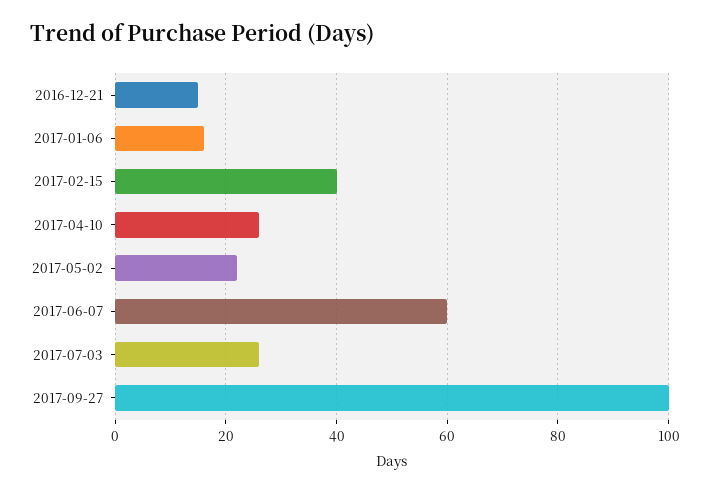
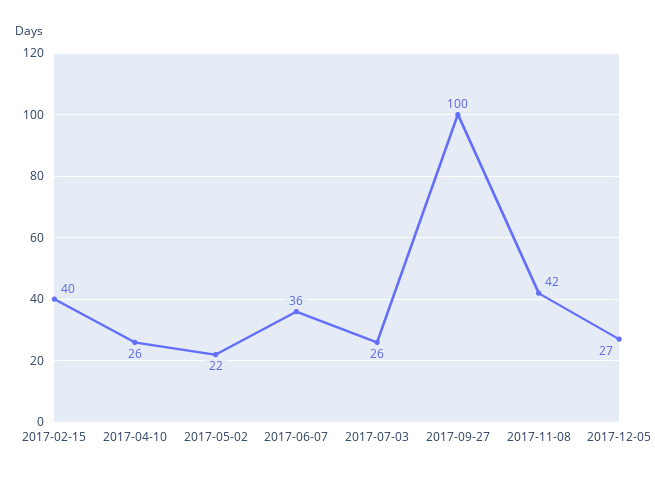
2016-12-21: 15 -> none
2017-01-06: 15 -> none
2017-06-07: 60 -> 36
2017-11-08: none -> 42
2017-12-05: none -> 27

